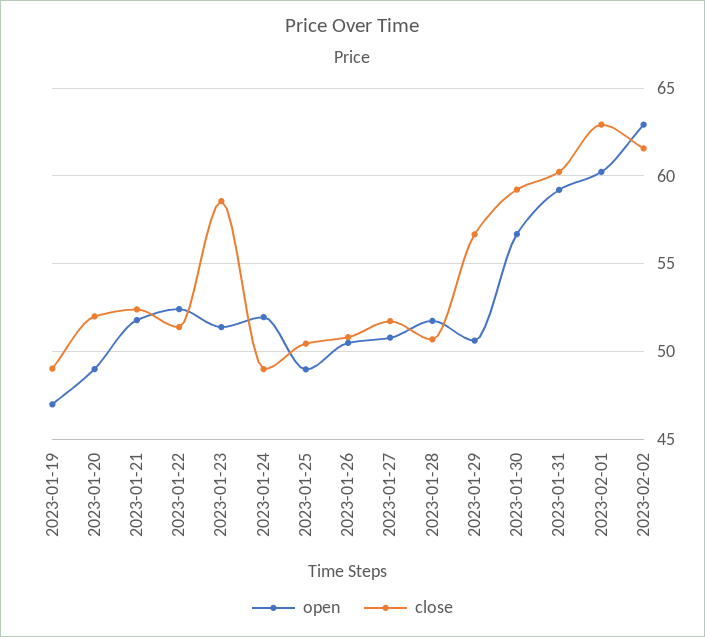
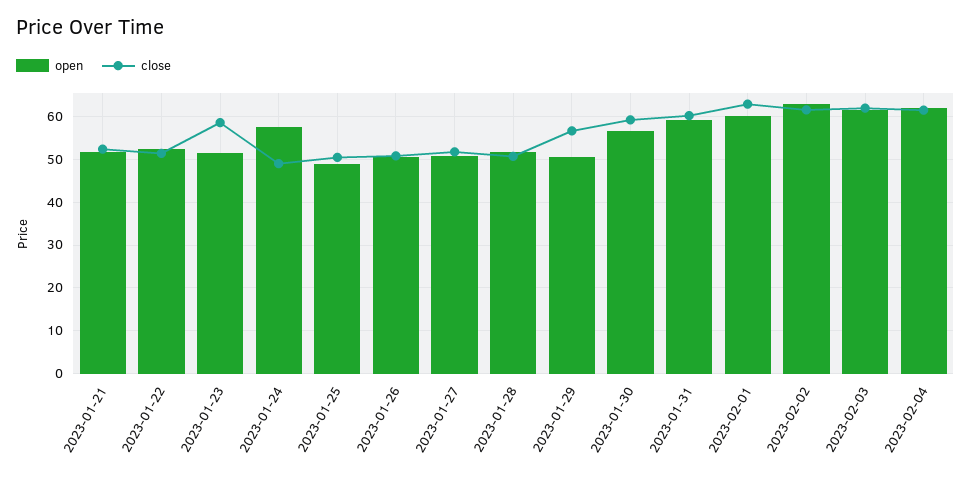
open, 2023-01-19: 47 -> none
close, 2023-01-19: 49 -> none
open, 2023-01-20: 49 -> none
close, 2023-01-20: 52 -> none
open, 2023-01-24: 52 -> 58
open, 2023-02-03: none -> 62
close, 2023-02-03: none -> 62
open, 2023-02-04: none -> 62
close, 2023-02-04: none -> 62

